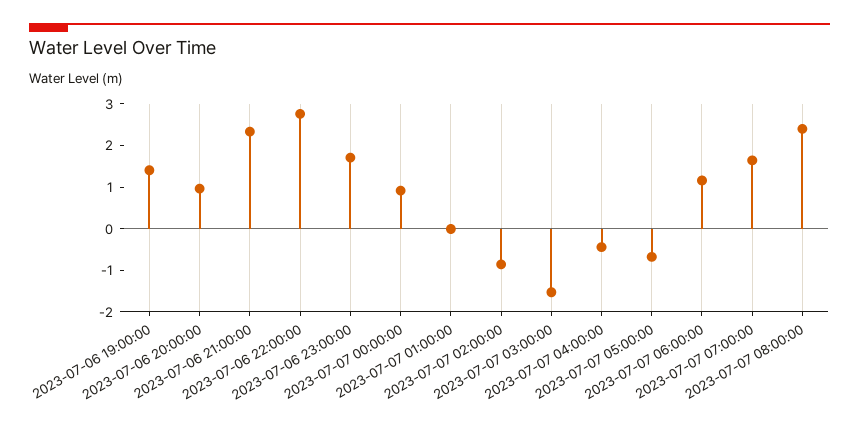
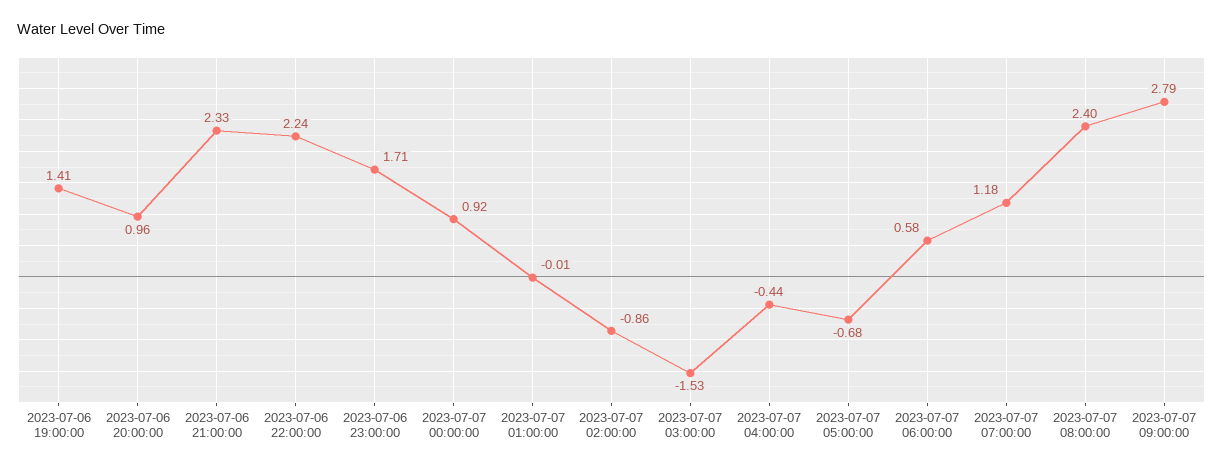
2023-07-06 22:00:00: 2.8 -> 2.24
2023-07-07 06:00:00: 1.2 -> 0.58
2023-07-07 07:00:00: 1.6 -> 1.18
2023-07-07 09:00:00: none -> 2.79

